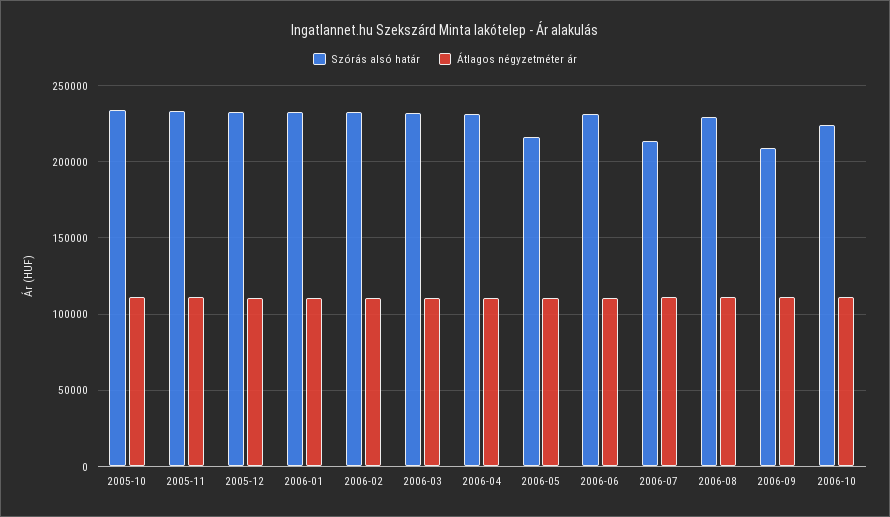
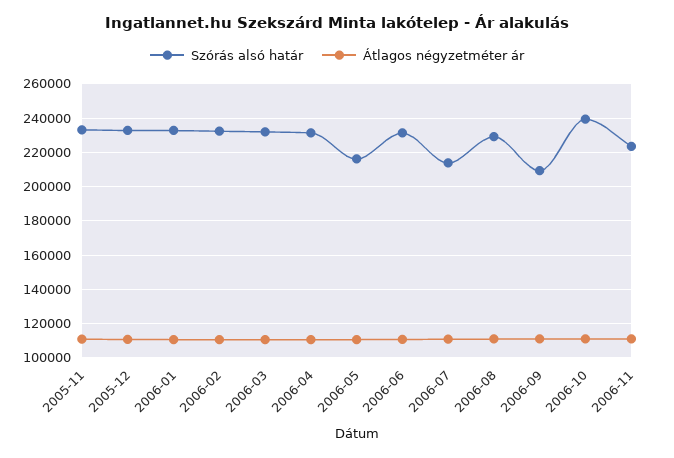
Szórás alsó határ, 2005-10: 235000 -> none
Átlagos négyzetméter ár, 2005-10: 110000 -> none
Szórás alsó határ, 2006-10: 225000 -> 240000
Szórás alsó határ, 2006-11: none -> 225000
Átlagos négyzetméter ár, 2006-11: none -> 110000

